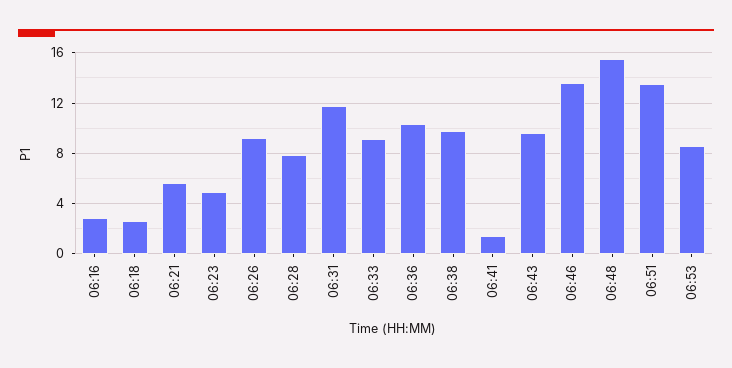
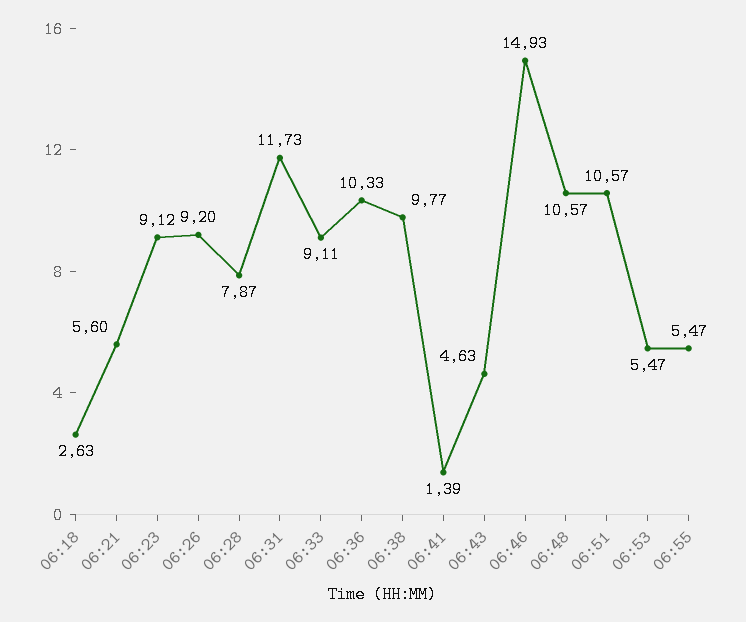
06:16: 3 -> none
06:23: 5 -> 9.12
06:43: 9.5 -> 4.63
06:46: 13.5 -> 14.93
06:48: 15.5 -> 10.57
06:51: 13.5 -> 10.57
06:53: 8.5 -> 5.47
06:55: none -> 5.47

